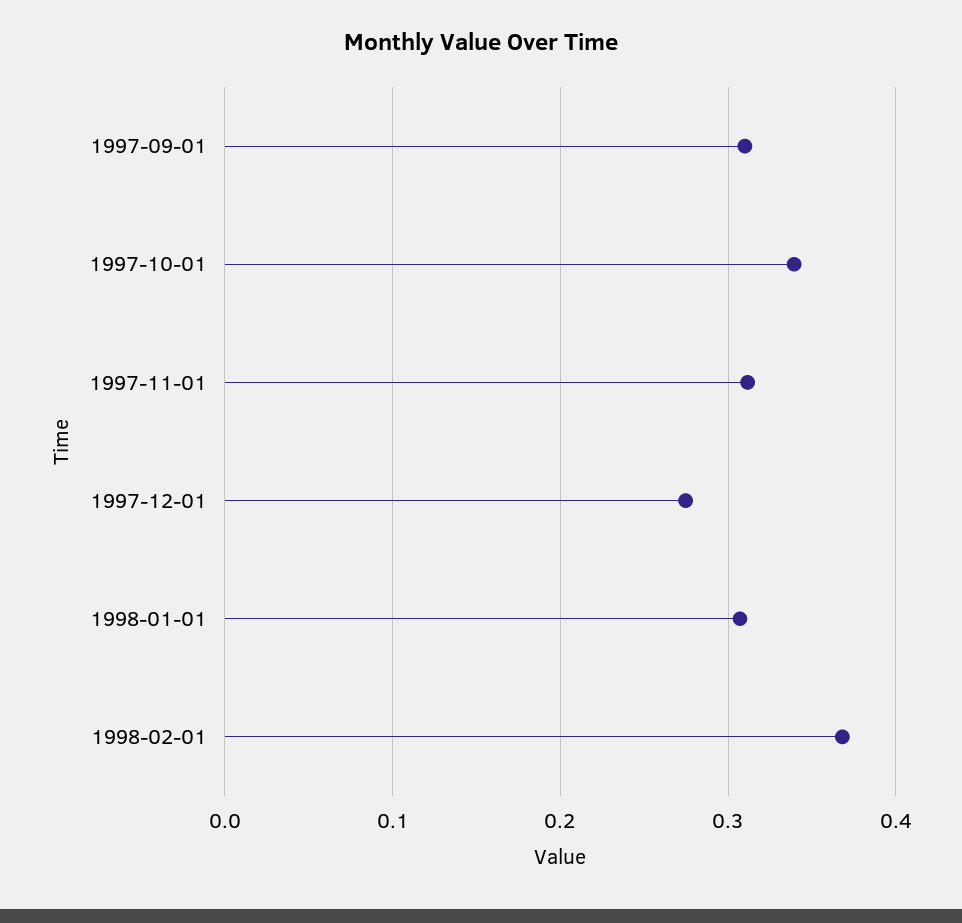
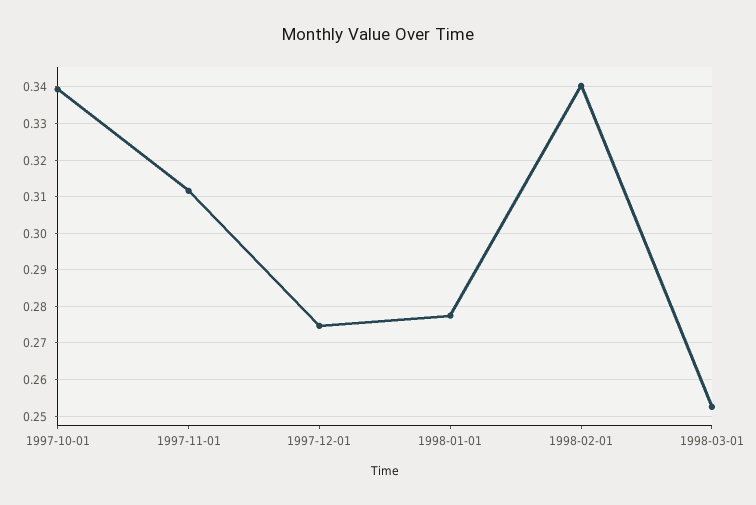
1997-09-01: 0.31 -> none
1998-01-01: 0.31 -> 0.278
1998-02-01: 0.37 -> 0.34
1998-03-01: none -> 0.252

